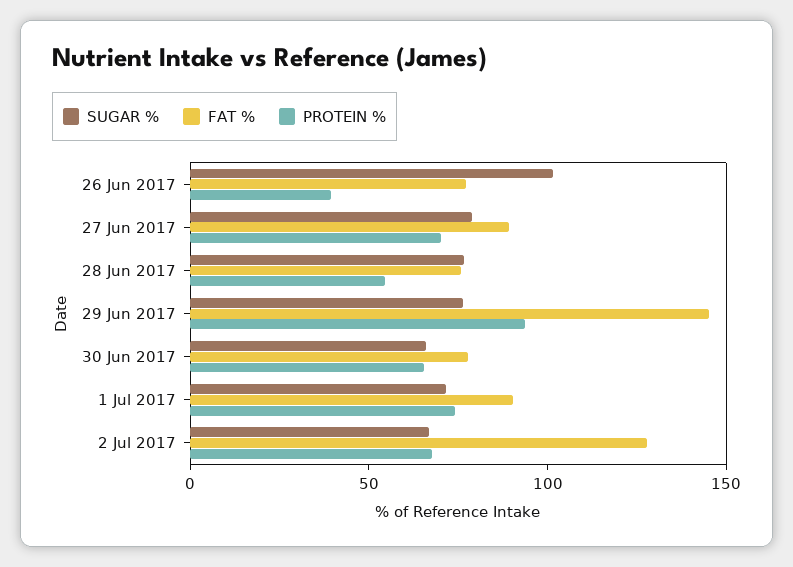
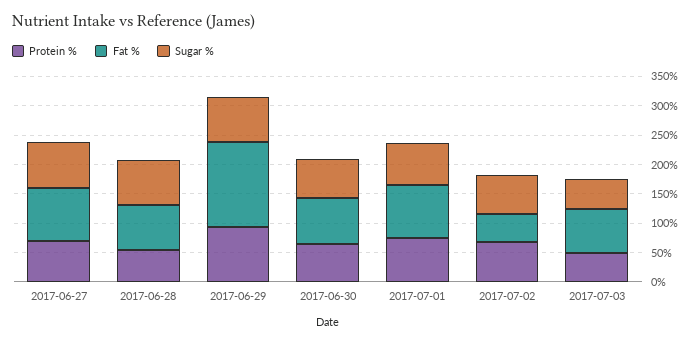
SUGAR %, 26 Jun 2017: 100 -> none
FAT %, 26 Jun 2017: 80 -> none
PROTEIN %, 26 Jun 2017: 40 -> none
FAT %, 2 Jul 2017: 130 -> 50
PROTEIN %, 2017-07-03: none -> 50
FAT %, 2017-07-03: none -> 75
SUGAR %, 2017-07-03: none -> 50

